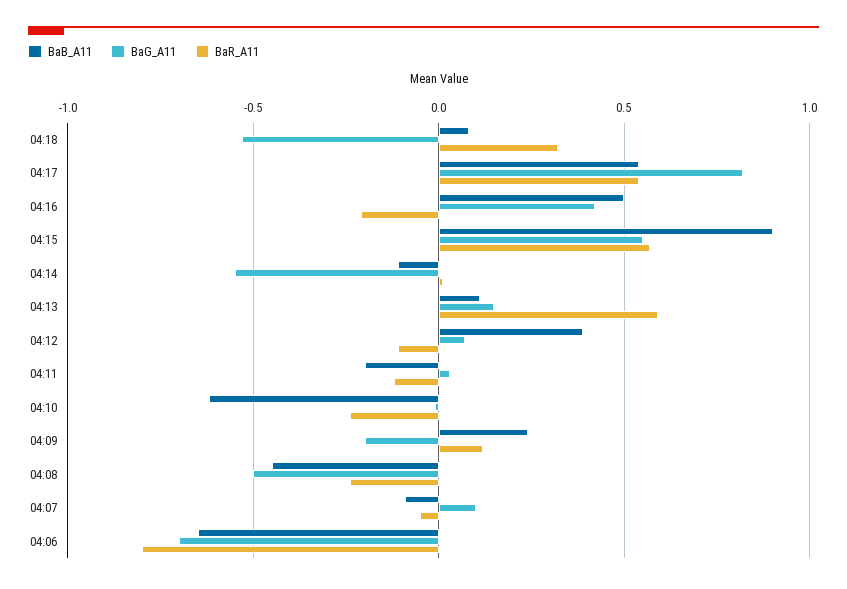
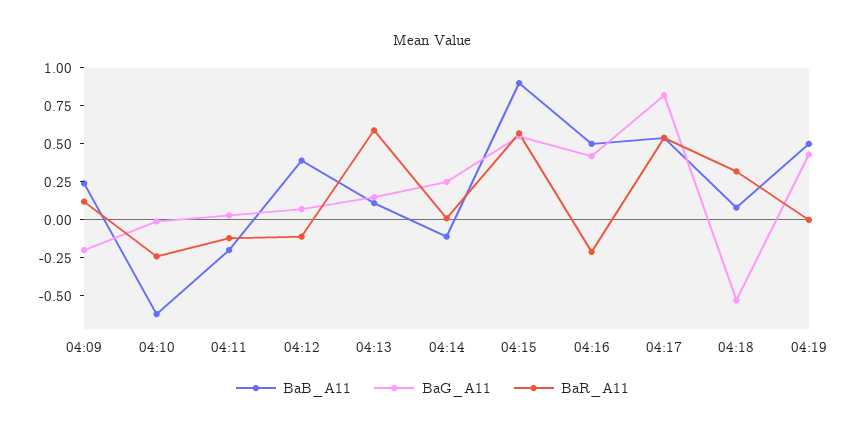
BaG_A11, 04:14: -0.55 -> 0.25
BaB_A11, 04:08: -0.45 -> none
BaG_A11, 04:08: -0.5 -> none
BaR_A11, 04:08: -0.25 -> none
BaB_A11, 04:07: -0.1 -> none
BaG_A11, 04:07: 0.1 -> none
BaR_A11, 04:07: -0.05 -> none
BaB_A11, 04:06: -0.65 -> none
BaG_A11, 04:06: -0.7 -> none
BaR_A11, 04:06: -0.8 -> none
BaB_A11, 04:19: none -> 0.5
BaG_A11, 04:19: none -> 0.5
BaR_A11, 04:19: none -> 0

